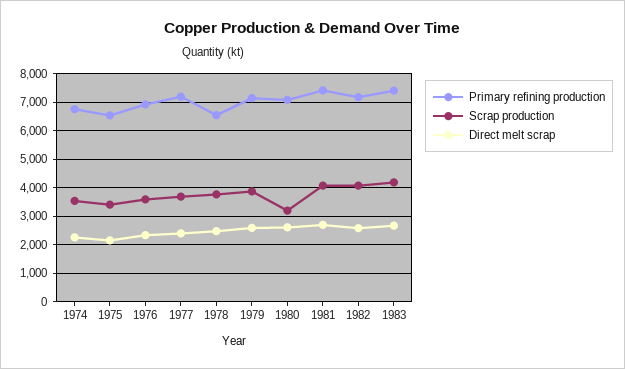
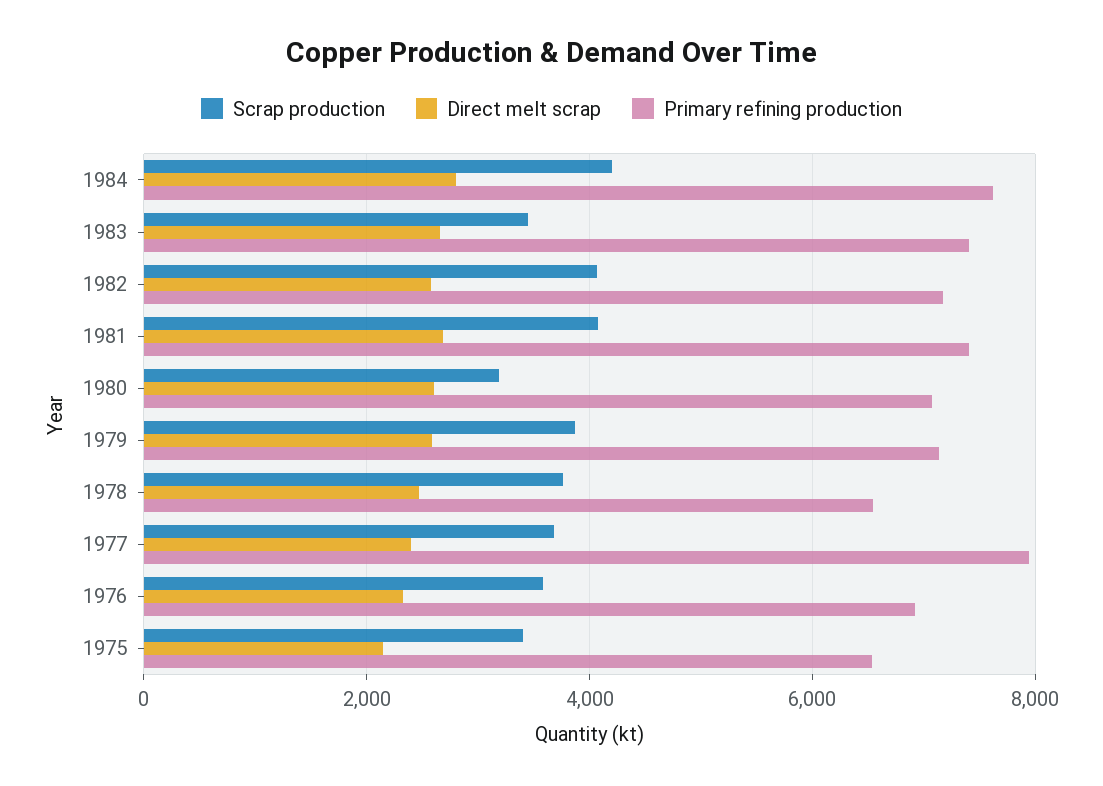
Primary refining production, 1974: 6750 -> none
Scrap production, 1974: 3500 -> none
Direct melt scrap, 1974: 2250 -> none
Primary refining production, 1977: 7250 -> 8000
Scrap production, 1983: 4250 -> 3400
Scrap production, 1984: none -> 4200
Direct melt scrap, 1984: none -> 2800
Primary refining production, 1984: none -> 7600

